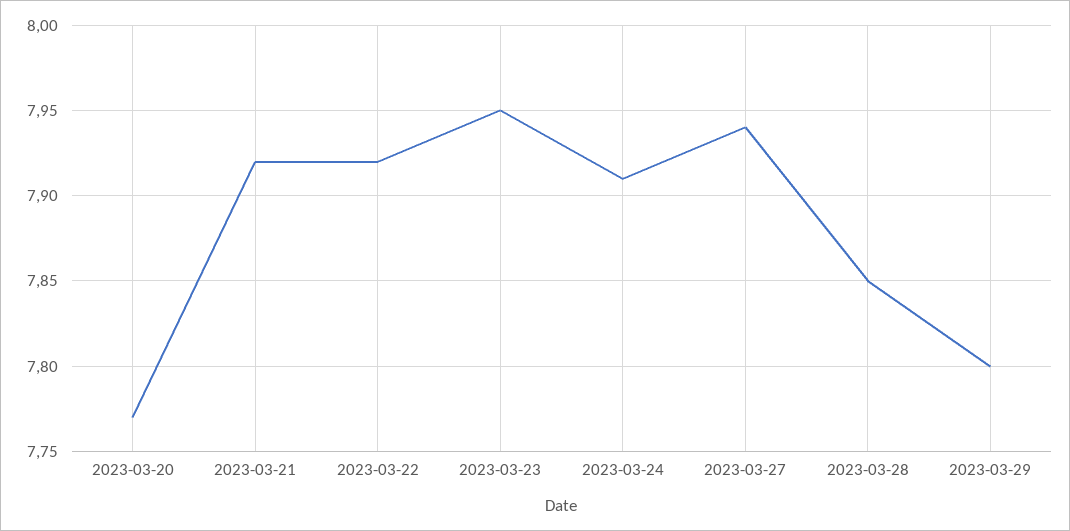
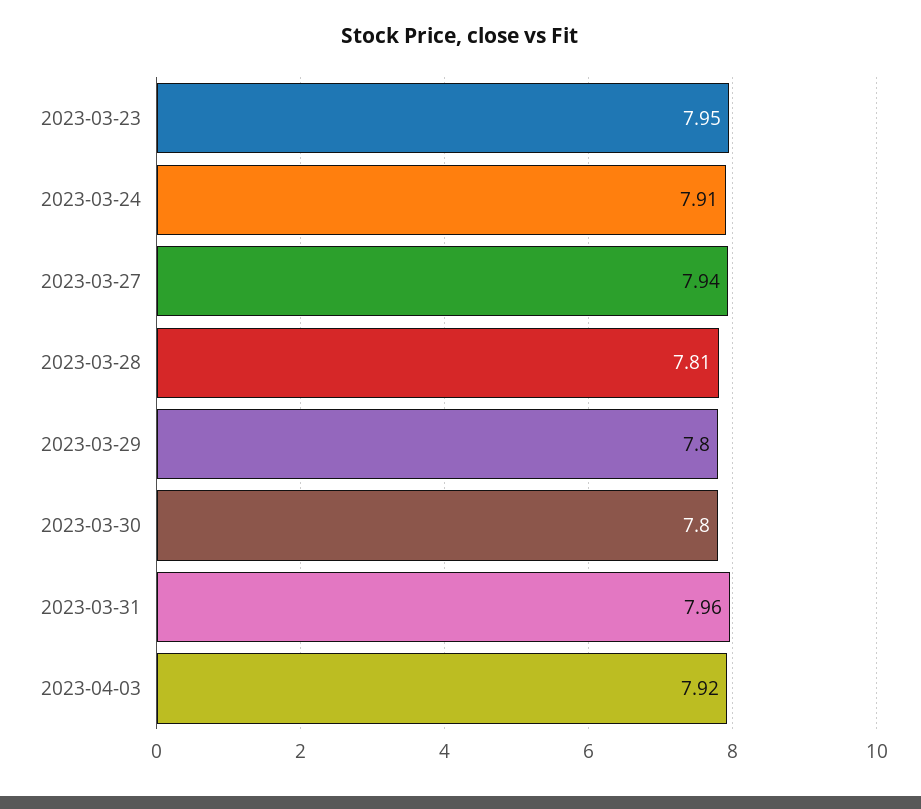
2023-03-20: 7.77 -> none
2023-03-21: 7.92 -> none
2023-03-22: 7.92 -> none
2023-03-28: 7.85 -> 7.81
2023-03-30: none -> 7.8
2023-03-31: none -> 7.96
2023-04-03: none -> 7.92

